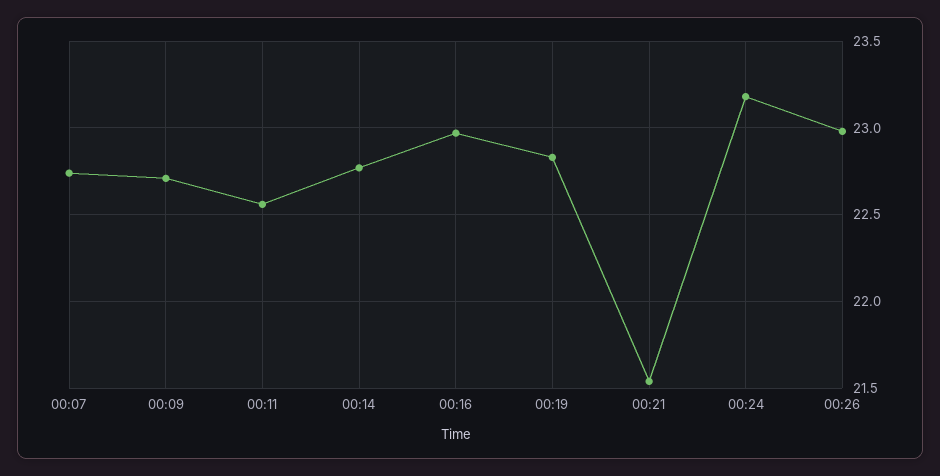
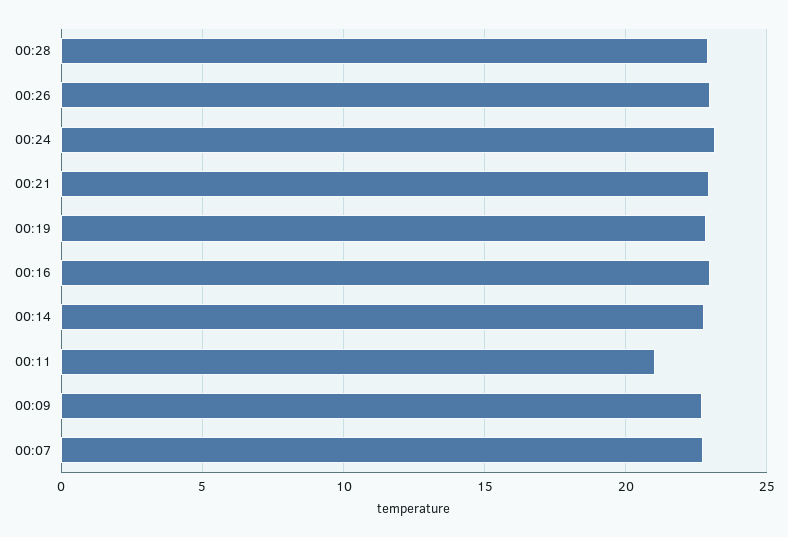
00:11: 22.55 -> 21
00:21: 21.55 -> 23
00:28: none -> 23

